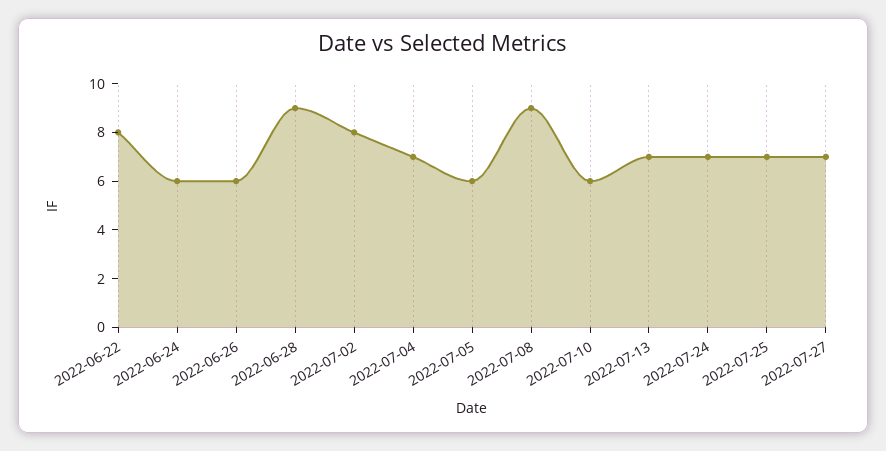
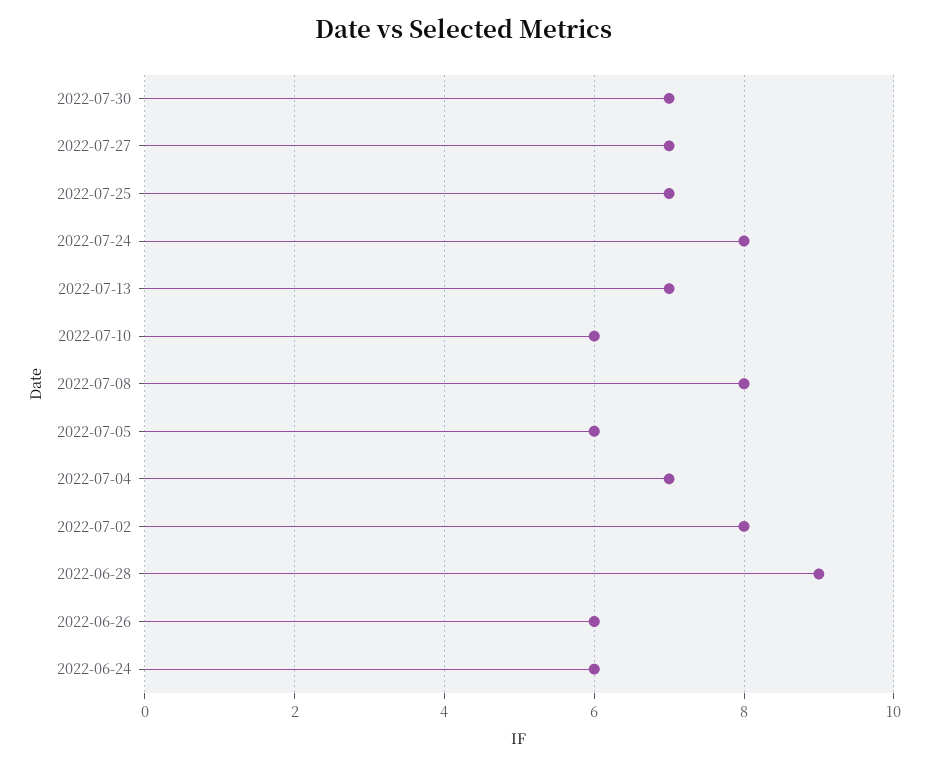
2022-06-22: 8 -> none
2022-07-08: 9 -> 8
2022-07-24: 7 -> 8
2022-07-30: none -> 7

